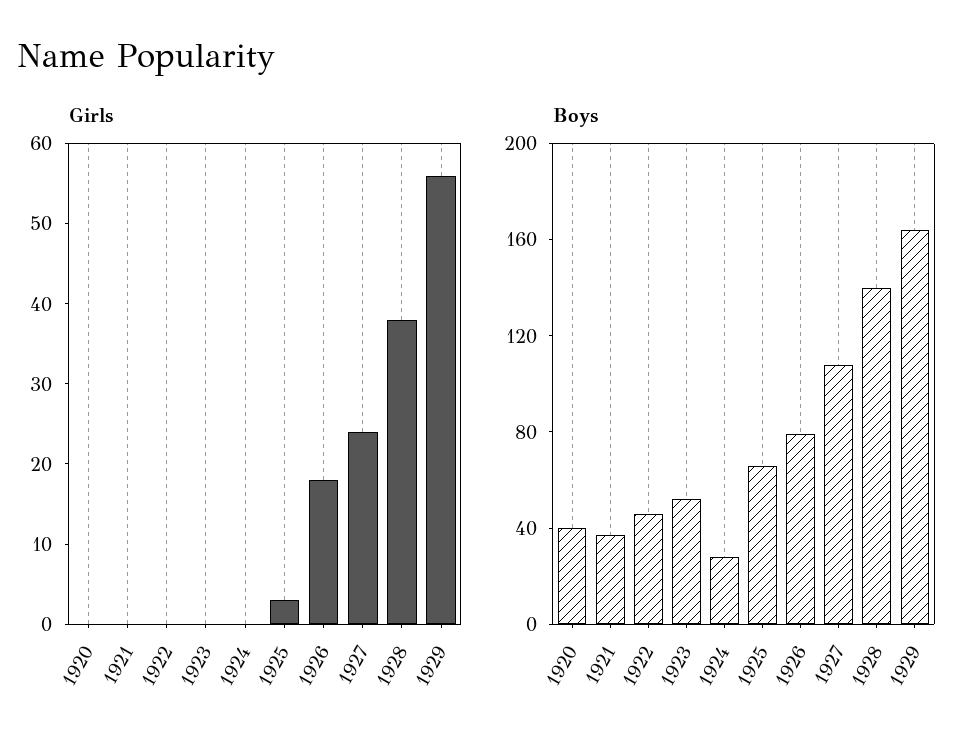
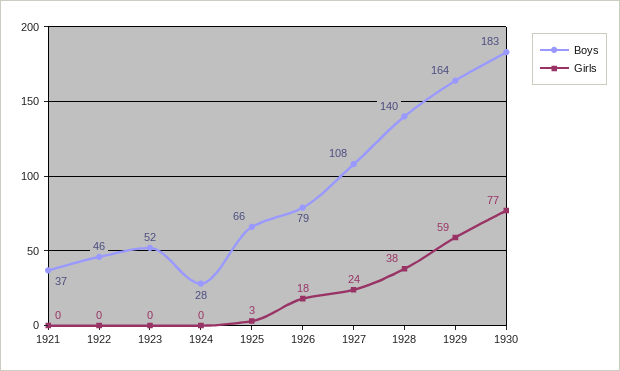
Girls, 1920: 0 -> none
Girls, 1929: 56 -> 59
Boys, 1920: 40 -> none
Boys, 1930: none -> 183
Girls, 1930: none -> 77

